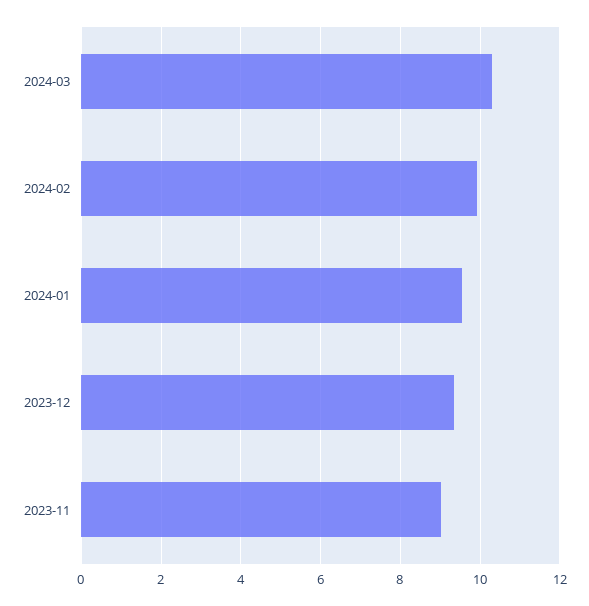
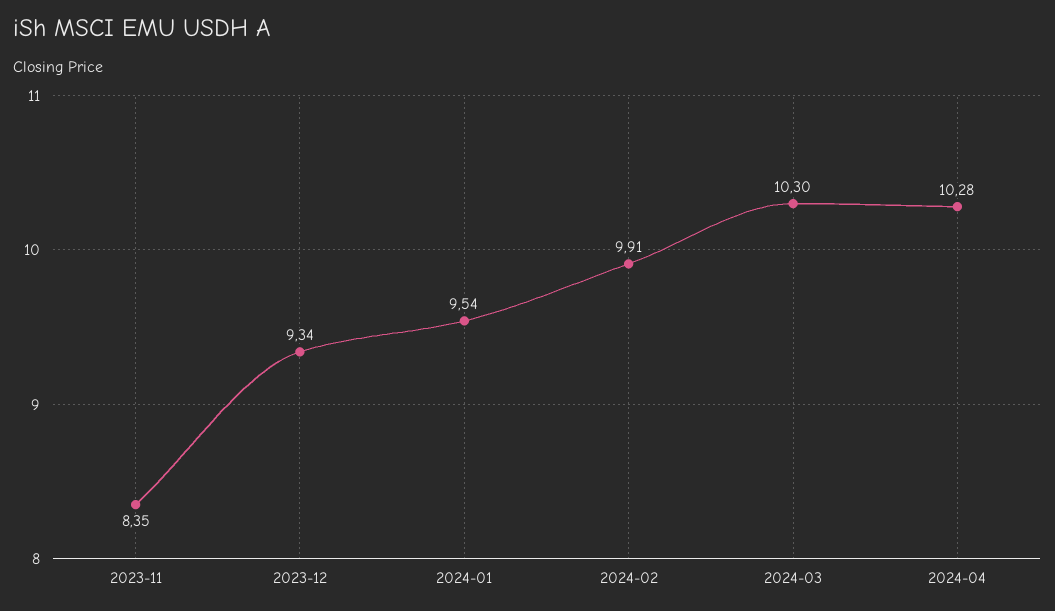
2023-11: 9 -> 8.35
2024-04: none -> 10.28

